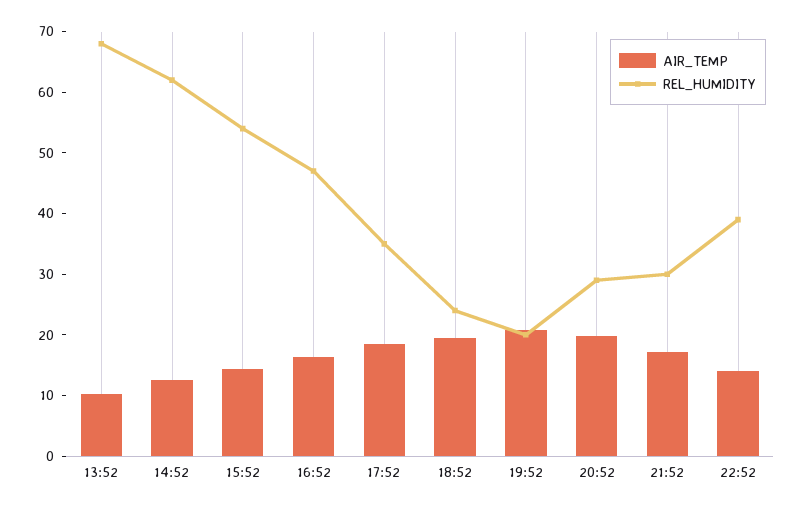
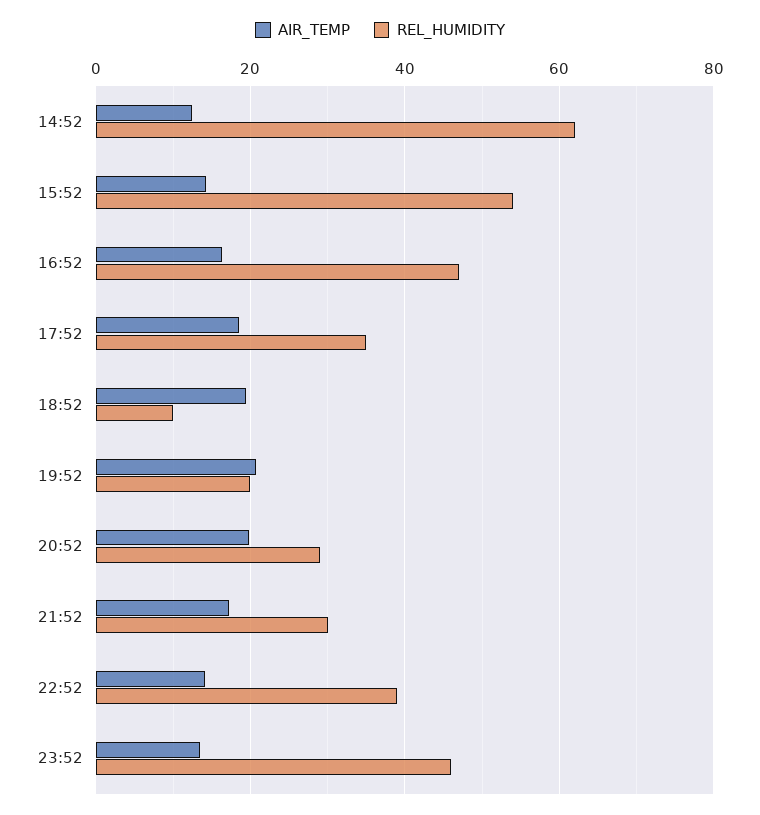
AIR_TEMP, 13:52: 10 -> none
REL_HUMIDITY, 13:52: 68 -> none
REL_HUMIDITY, 18:52: 24 -> 10
AIR_TEMP, 23:52: none -> 14
REL_HUMIDITY, 23:52: none -> 46

